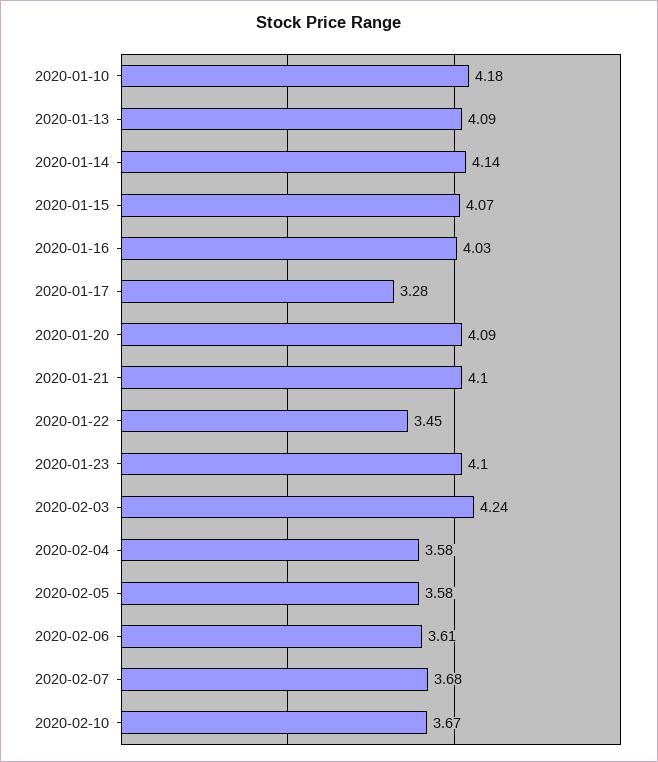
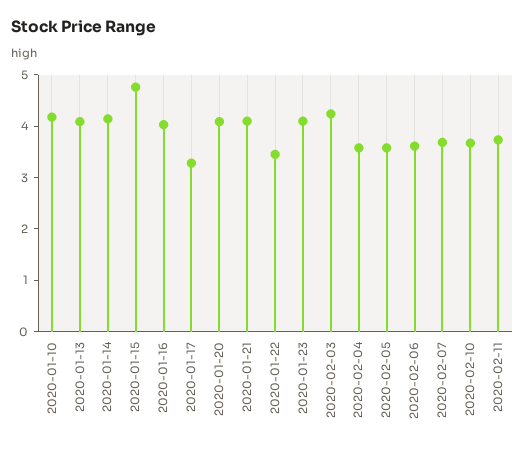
2020-01-15: 4.07 -> 4.8
2020-02-11: none -> 3.8

